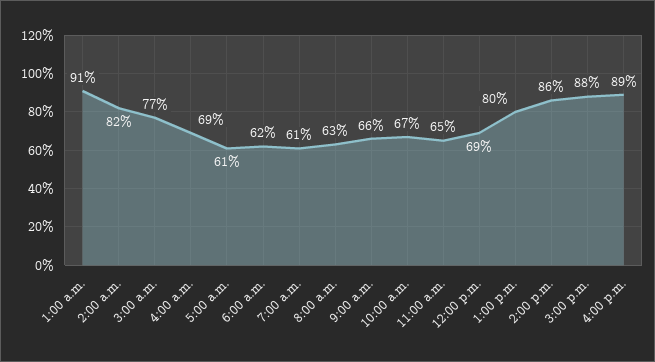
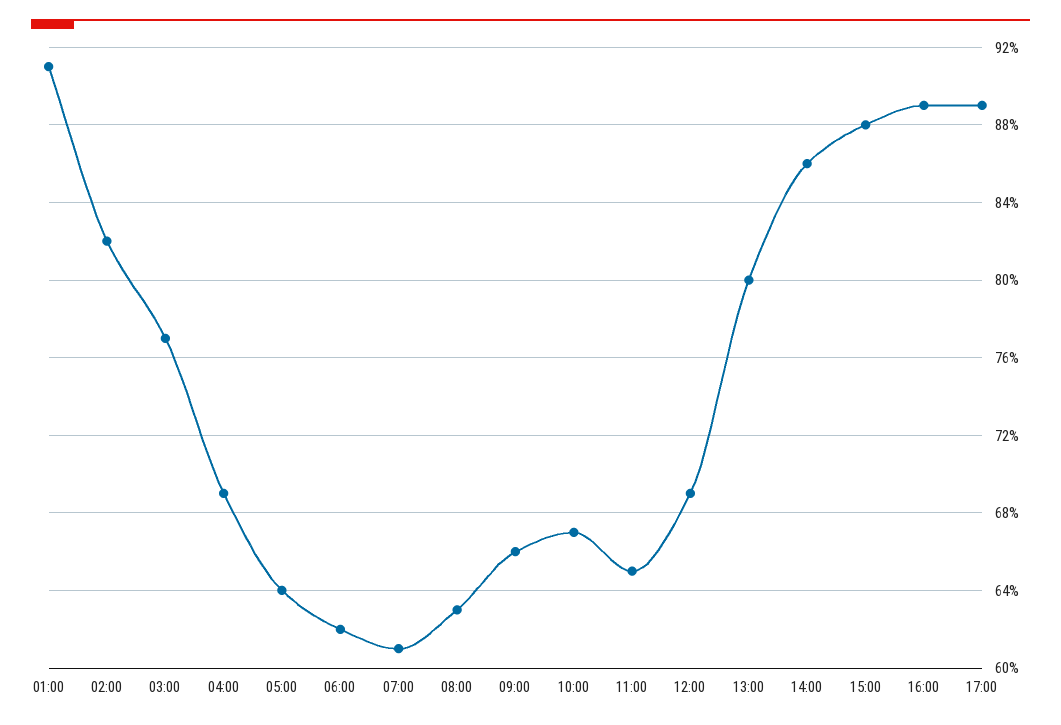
5:00 a.m.: 61 -> 64
17:00: none -> 89

